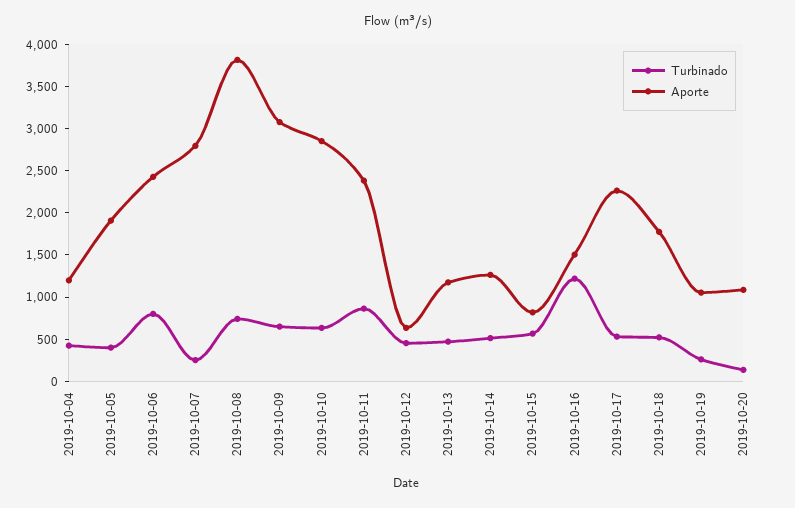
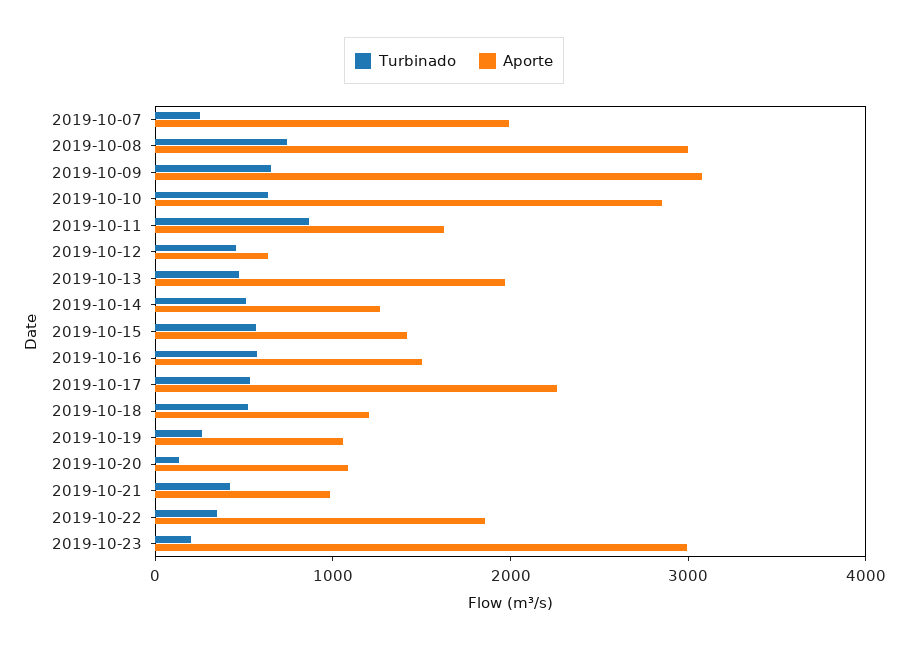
Turbinado, 2019-10-04: 400 -> none
Aporte, 2019-10-04: 1200 -> none
Turbinado, 2019-10-05: 400 -> none
Aporte, 2019-10-05: 1900 -> none
Turbinado, 2019-10-06: 800 -> none
Aporte, 2019-10-06: 2400 -> none
Aporte, 2019-10-07: 2800 -> 2000
Aporte, 2019-10-08: 3800 -> 3000
Aporte, 2019-10-11: 2400 -> 1600
Aporte, 2019-10-13: 1200 -> 2000
Aporte, 2019-10-15: 800 -> 1400
Turbinado, 2019-10-16: 1200 -> 600
Aporte, 2019-10-18: 1800 -> 1200
Turbinado, 2019-10-21: none -> 400
Aporte, 2019-10-21: none -> 1000
Turbinado, 2019-10-22: none -> 400
Aporte, 2019-10-22: none -> 1800
Turbinado, 2019-10-23: none -> 200
Aporte, 2019-10-23: none -> 3000

